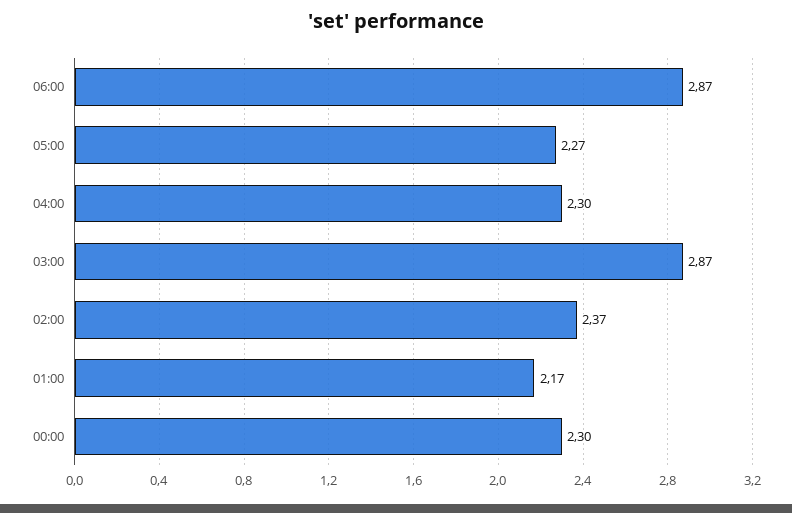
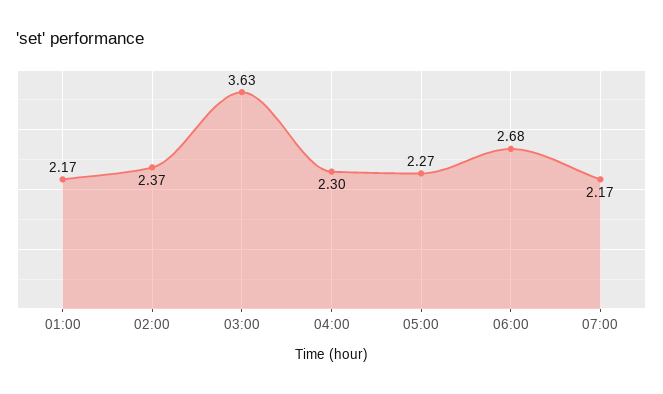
06:00: 2.87 -> 2.68
03:00: 2.87 -> 3.63
00:00: 2.3 -> none
07:00: none -> 2.17

